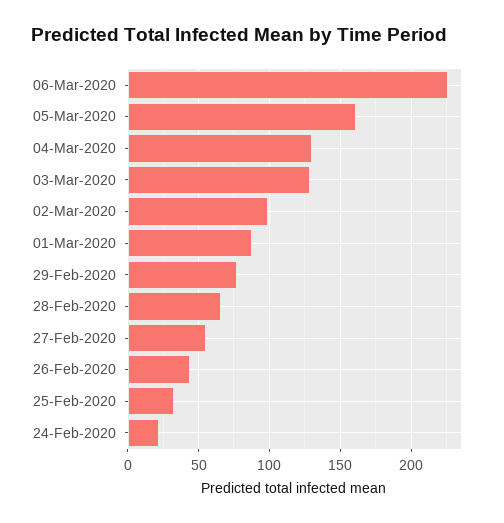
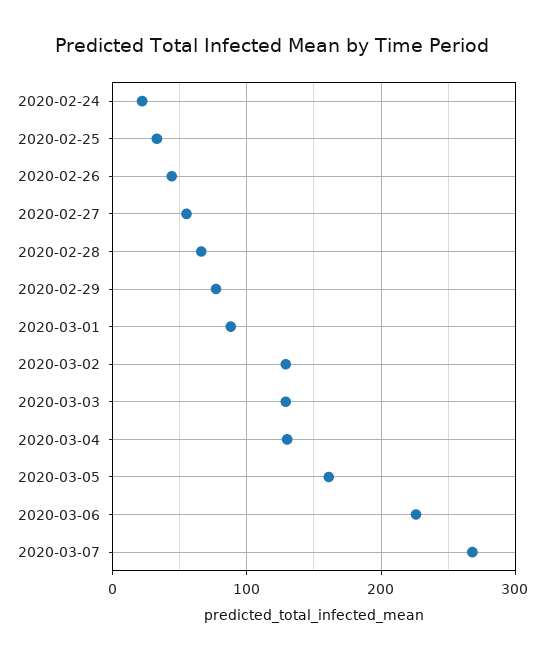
02-Mar-2020: 100 -> 130
2020-03-07: none -> 270

